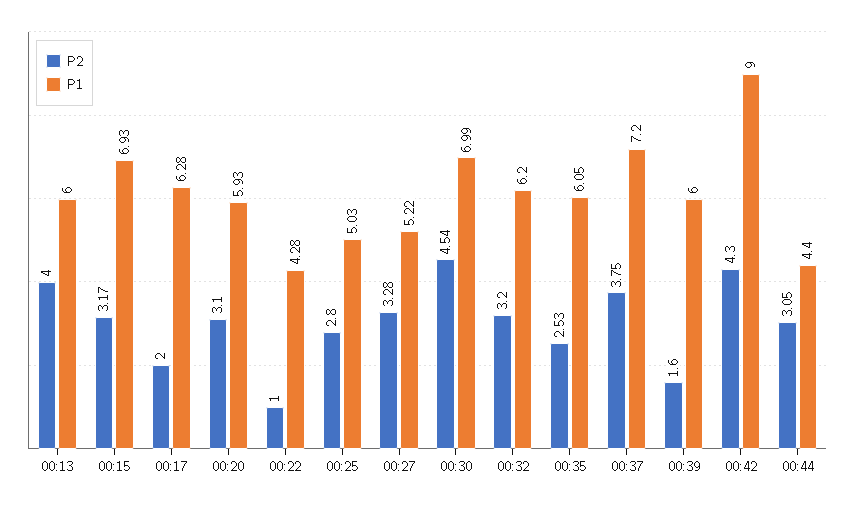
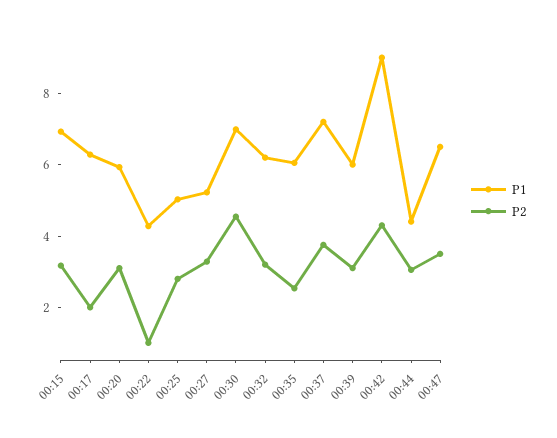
P2, 00:13: 4 -> none
P1, 00:13: 6 -> none
P2, 00:39: 1.6 -> 3
P1, 00:47: none -> 6.5
P2, 00:47: none -> 3.5

